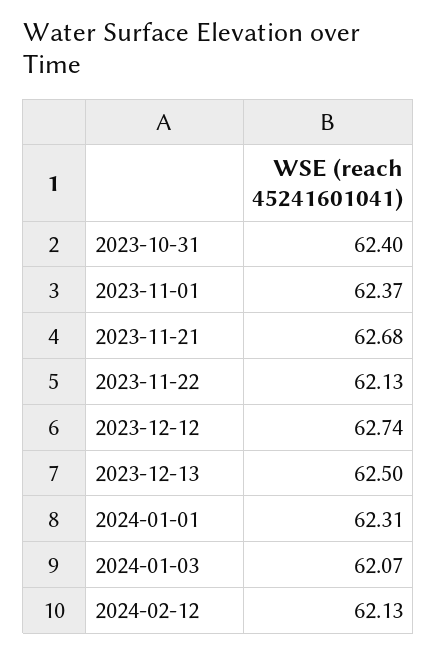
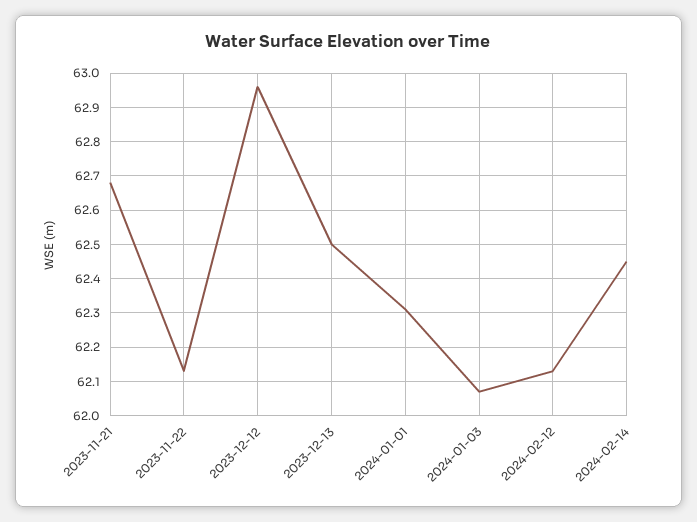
2023-10-31: 62.4 -> none
2023-11-01: 62.37 -> none
2023-12-12: 62.74 -> 62.95
2024-02-14: none -> 62.45

